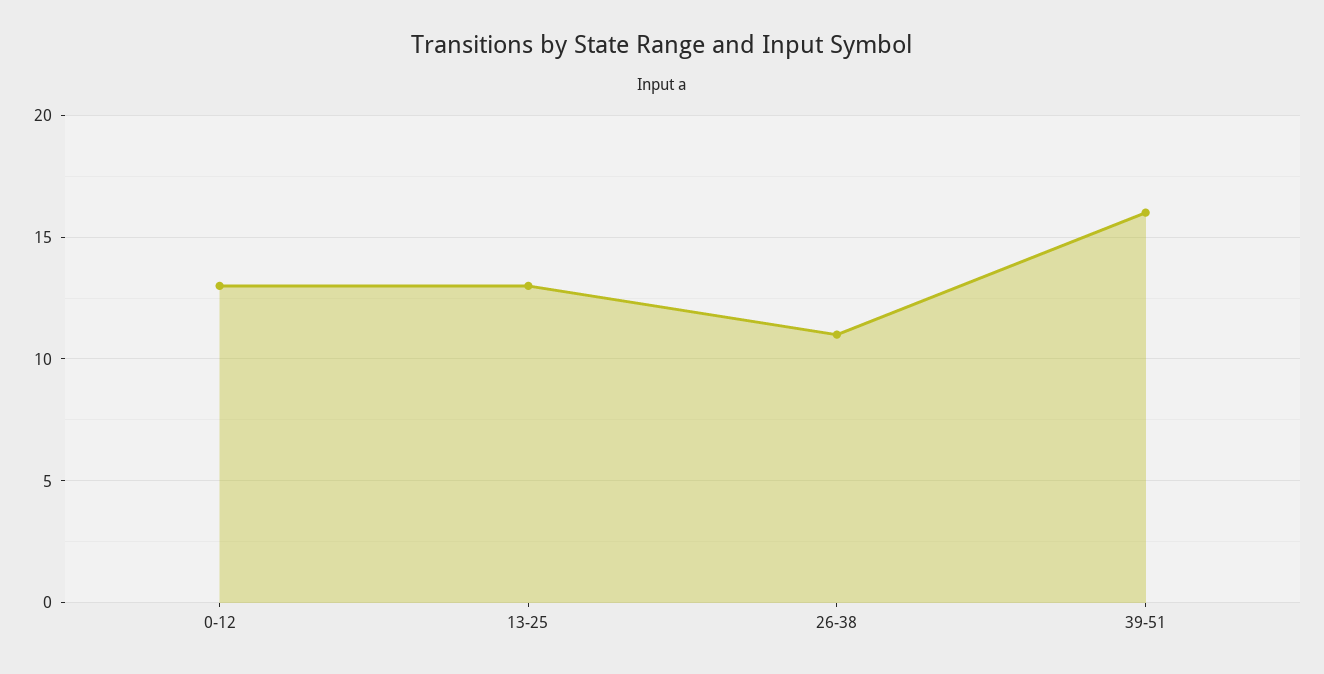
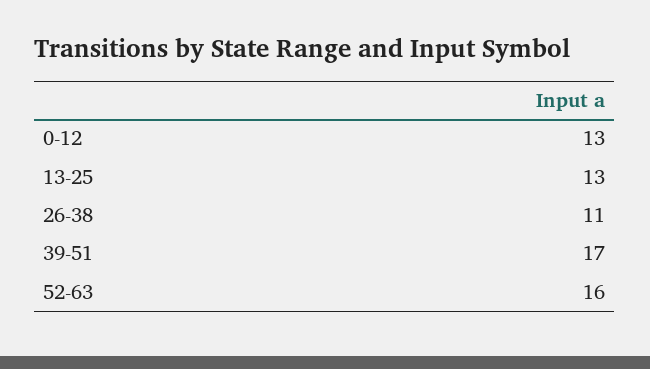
39-51: 16 -> 17
52-63: none -> 16

